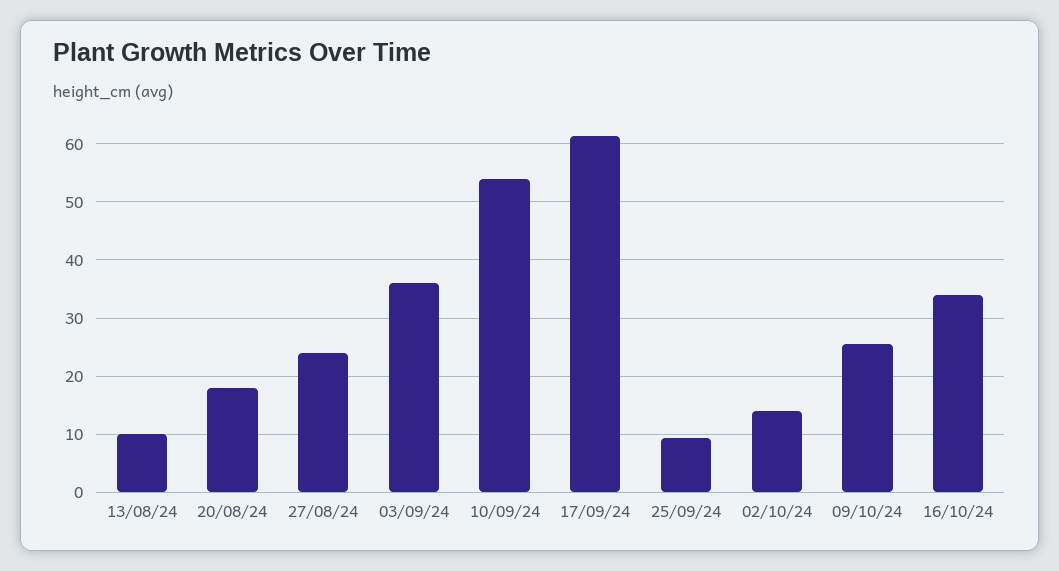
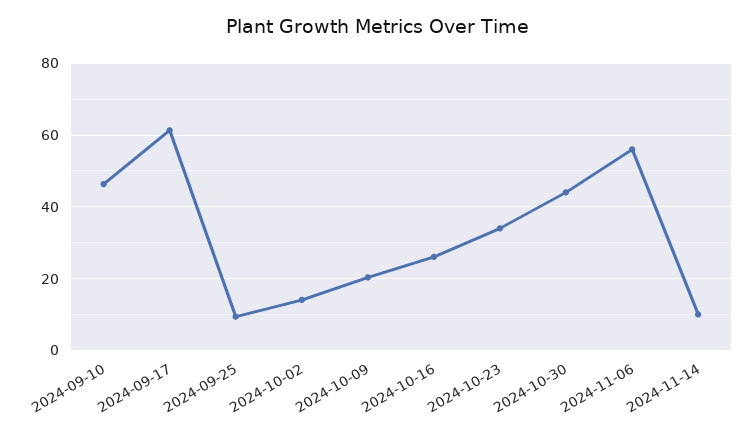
13/08/24: 10 -> none
20/08/24: 18 -> none
27/08/24: 24 -> none
03/09/24: 36 -> none
10/09/24: 54 -> 46
09/10/24: 26 -> 20
16/10/24: 34 -> 26
2024-10-23: none -> 34
2024-10-30: none -> 44
2024-11-06: none -> 56
2024-11-14: none -> 10

